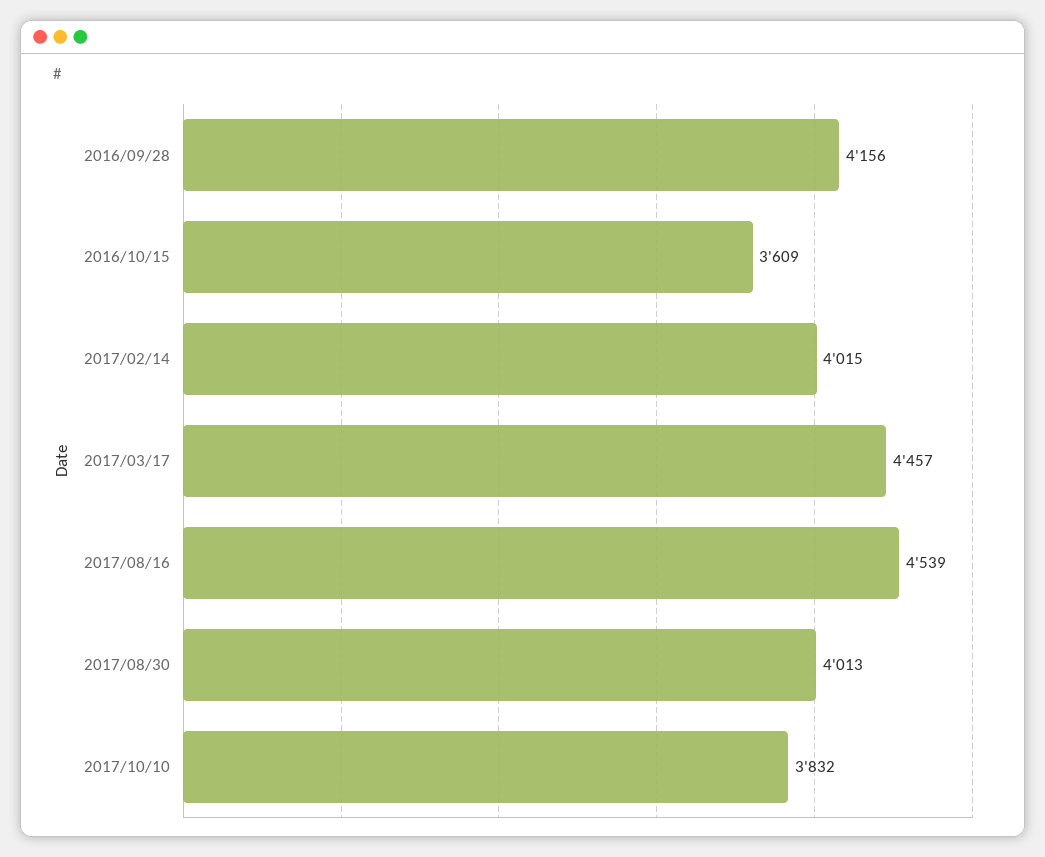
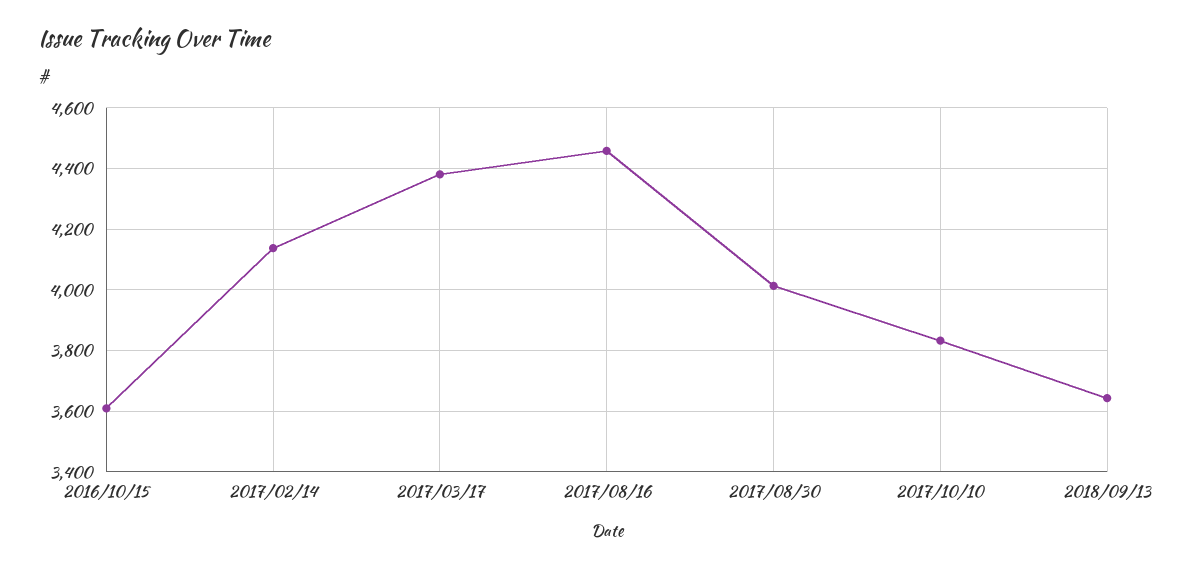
2016/09/28: 4156 -> none
2017/02/14: 4015 -> 4140
2017/03/17: 4457 -> 4380
2017/08/16: 4539 -> 4460
2018/09/13: none -> 3640

